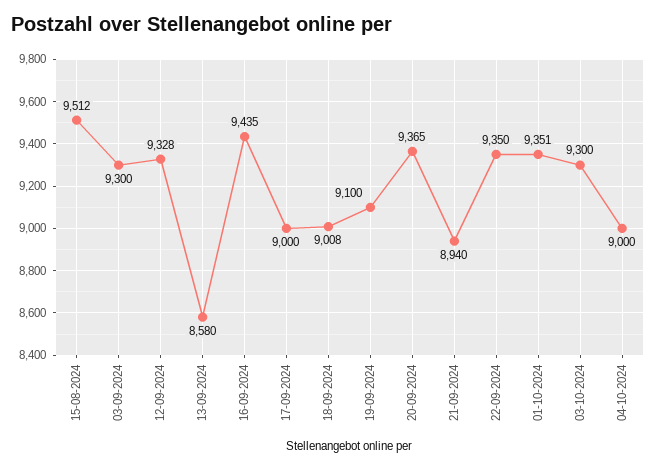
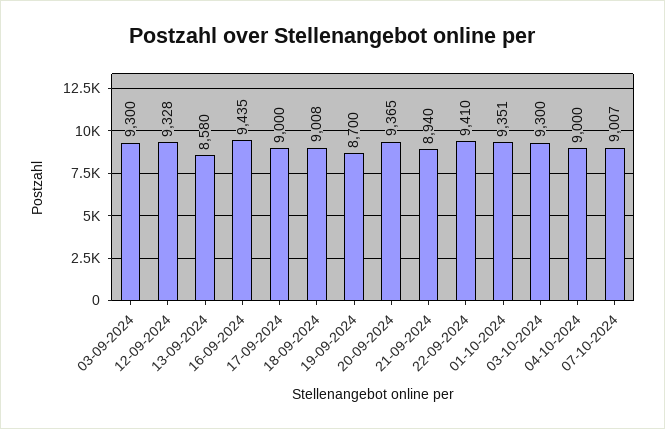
15-08-2024: 9512 -> none
19-09-2024: 9100 -> 8700
22-09-2024: 9350 -> 9410
07-10-2024: none -> 9007

